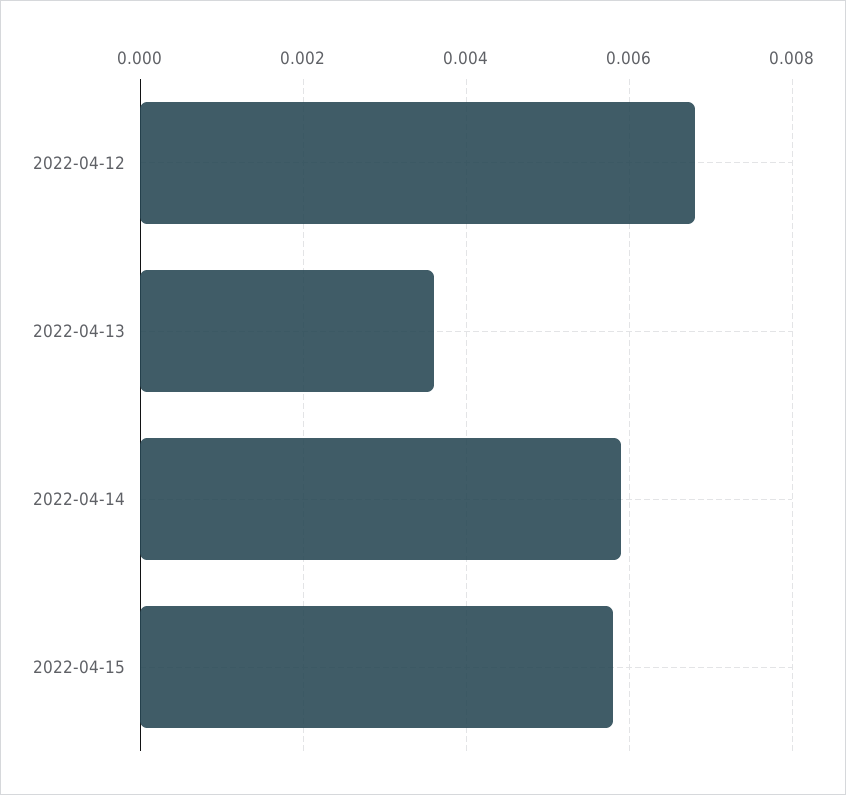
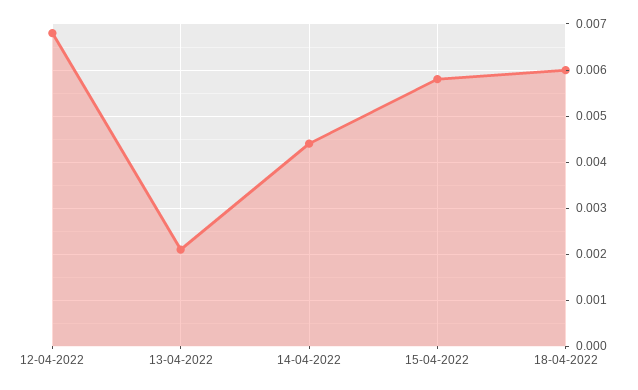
2022-04-13: 0.0035 -> 0.002
2022-04-14: 0.006 -> 0.0045
18-04-2022: none -> 0.006

